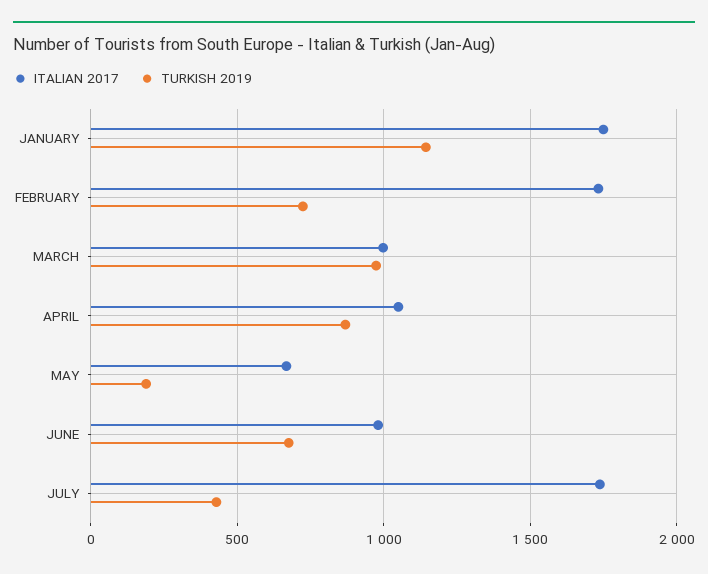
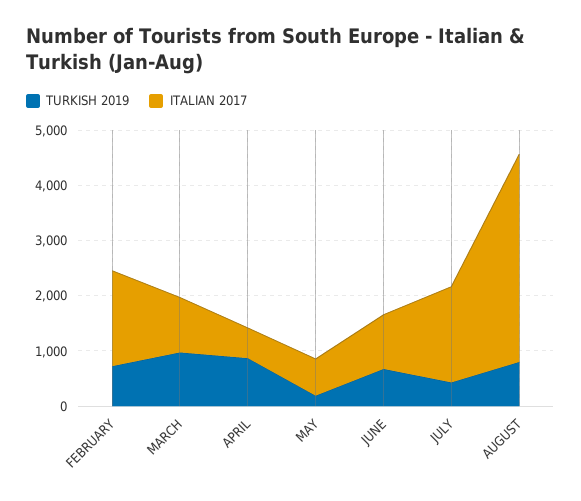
ITALIAN 2017, JANUARY: 1750 -> none
TURKISH 2019, JANUARY: 1150 -> none
ITALIAN 2017, APRIL: 1050 -> 600
TURKISH 2019, AUGUST: none -> 800
ITALIAN 2017, AUGUST: none -> 3800

